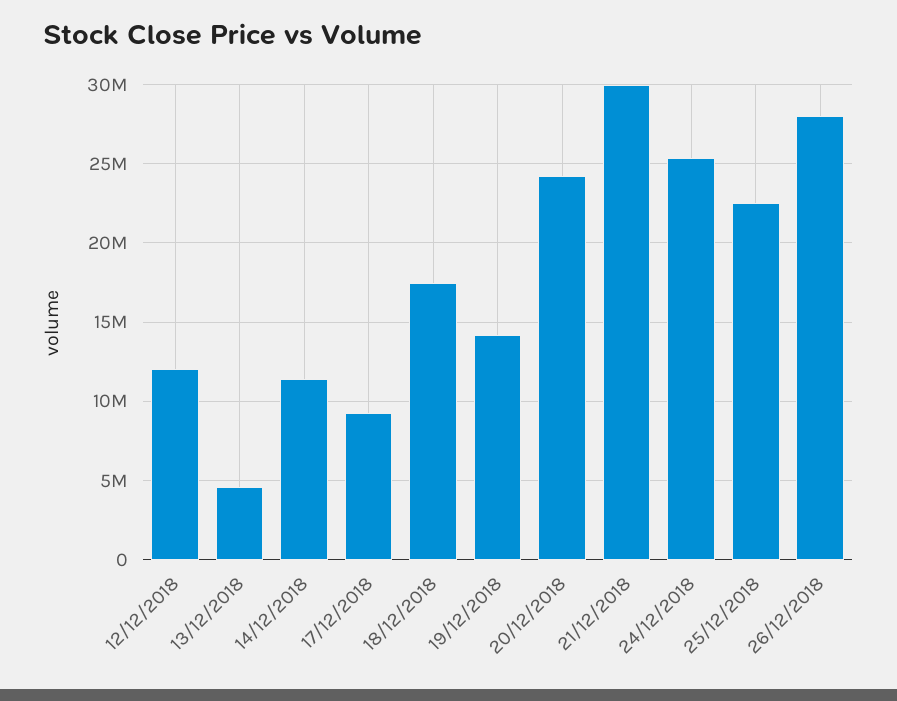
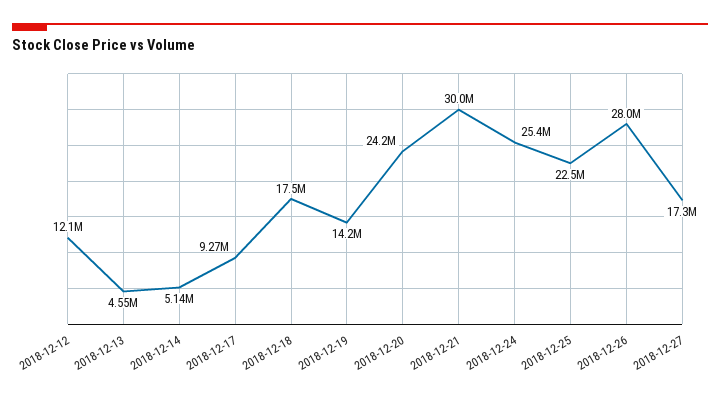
14/12/2018: 11500000 -> 5140000
2018-12-27: none -> 17300000

